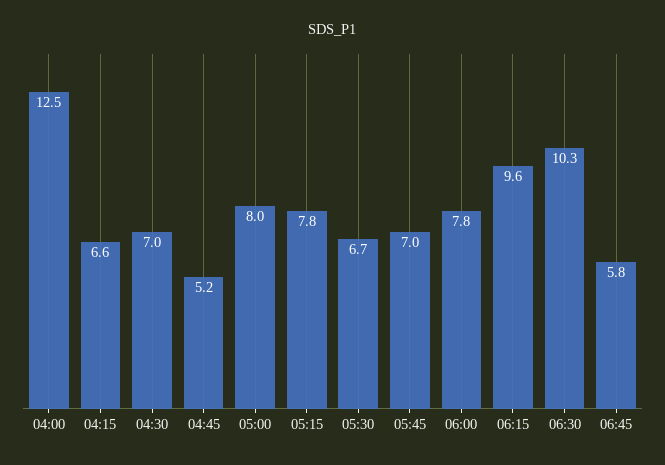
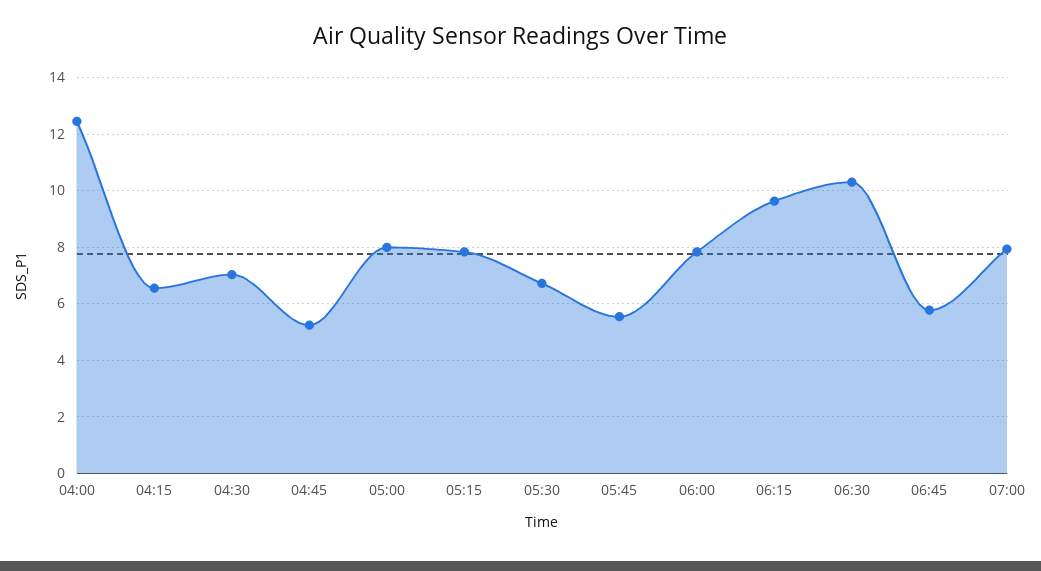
05:45: 7 -> 5.5
07:00: none -> 8

